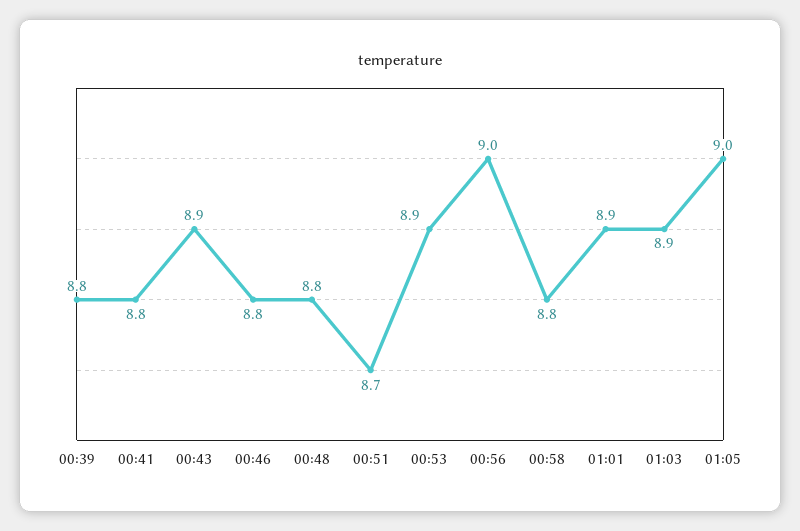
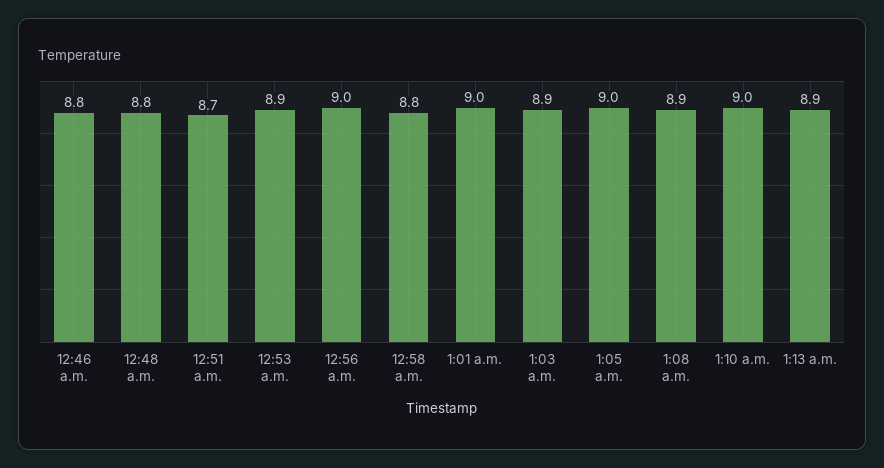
00:39: 8.8 -> none
00:41: 8.8 -> none
00:43: 8.9 -> none
01:01: 8.9 -> 9
1:08 a.m.: none -> 8.9
1:10 a.m.: none -> 9
1:13 a.m.: none -> 8.9

